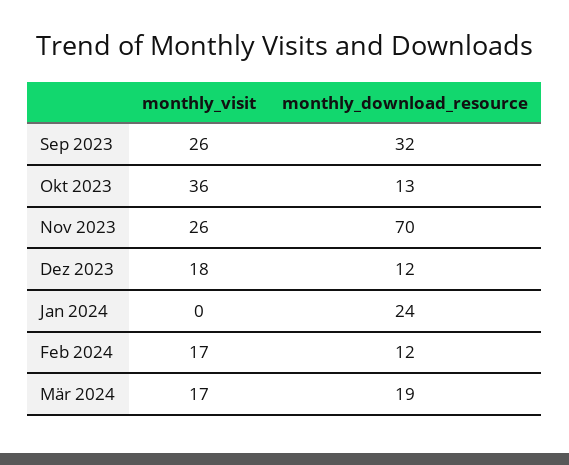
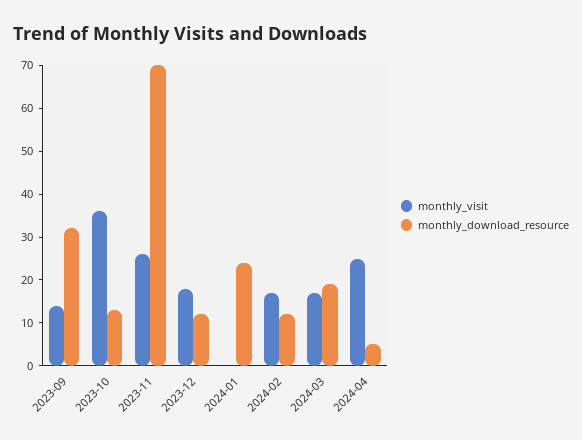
monthly_visit, Sep 2023: 26 -> 15
monthly_visit, 2024-04: none -> 25
monthly_download_resource, 2024-04: none -> 5

